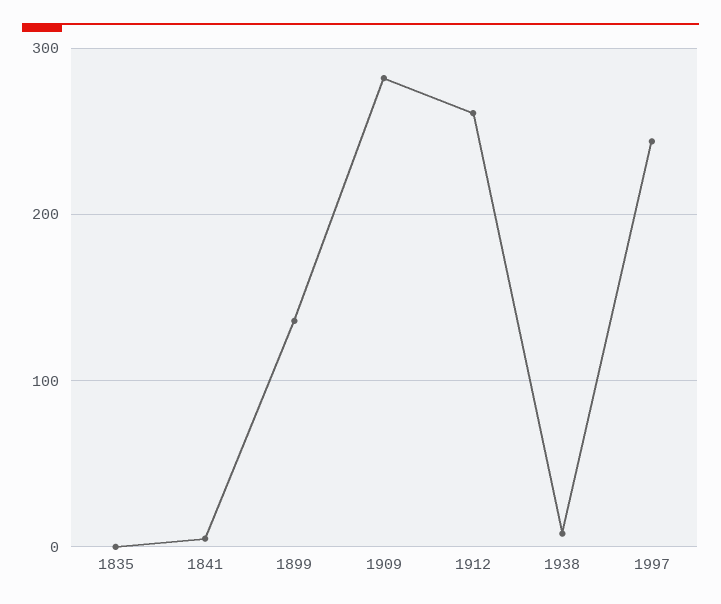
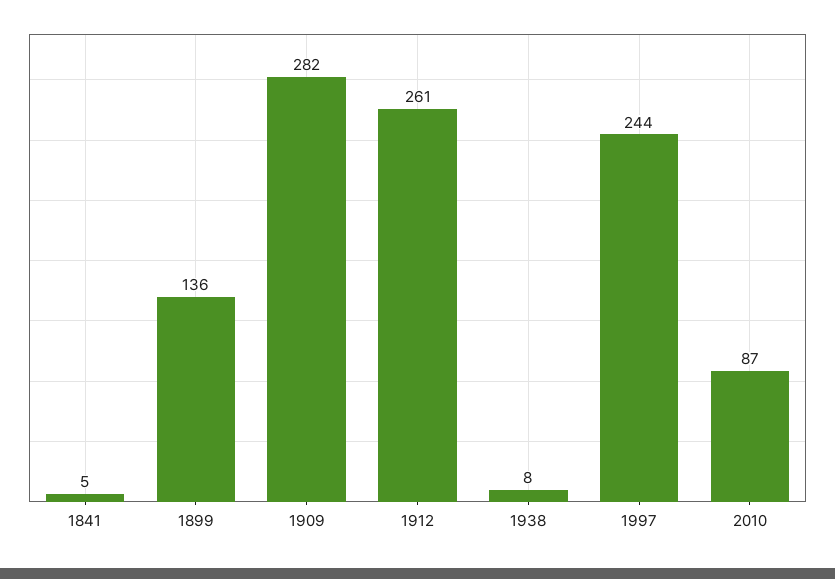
1835: 0 -> none
2010: none -> 87

